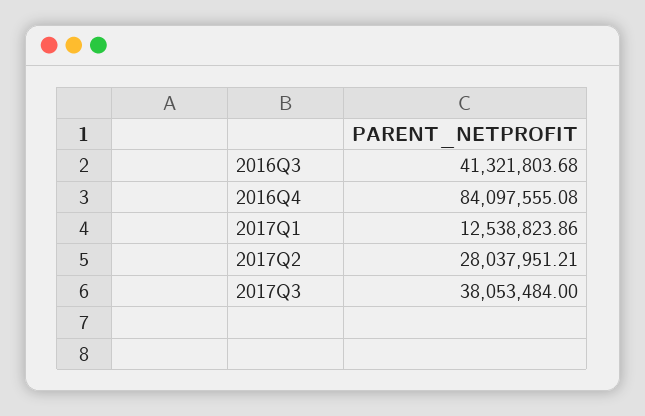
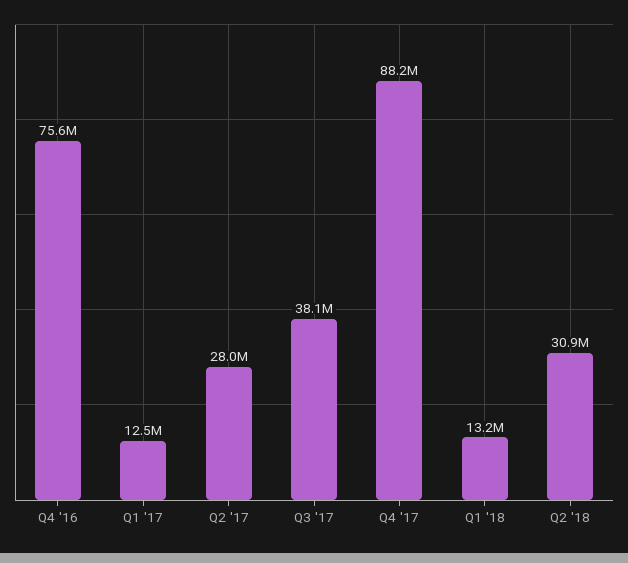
2016Q3: 41321803.68 -> none
2016Q4: 84097555.08 -> 75600000
Q4 '17: none -> 88200000
Q1 '18: none -> 13200000
Q2 '18: none -> 30900000

